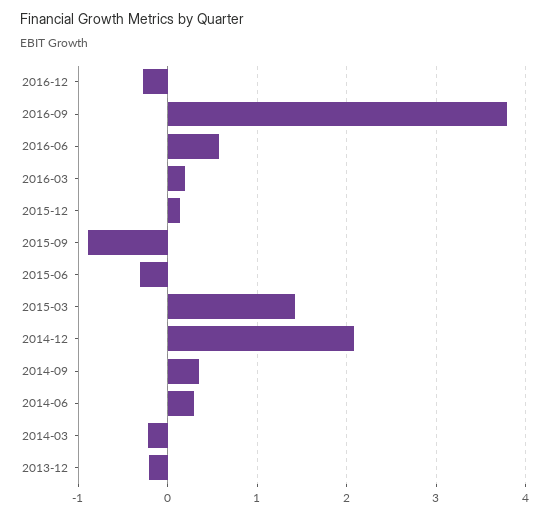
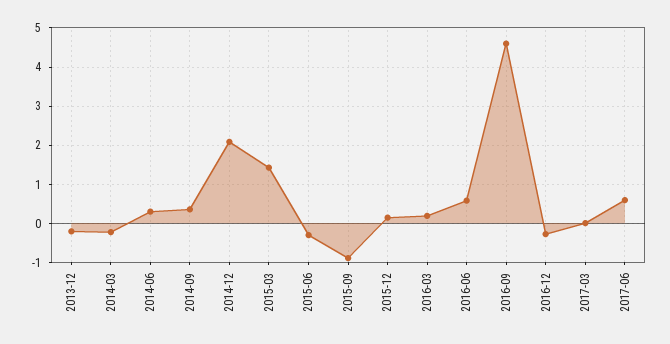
2016-09: 3.8 -> 4.6
2017-03: none -> 0
2017-06: none -> 0.6

